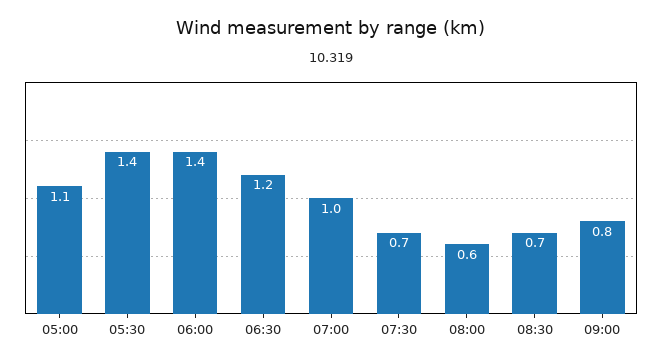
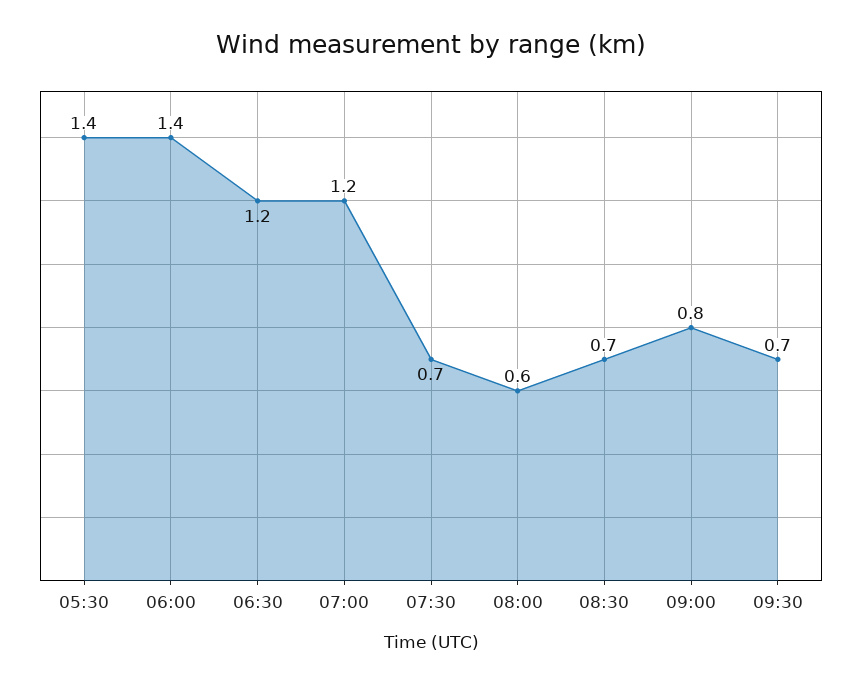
05:00: 1.1 -> none
07:00: 1 -> 1.2
09:30: none -> 0.7

